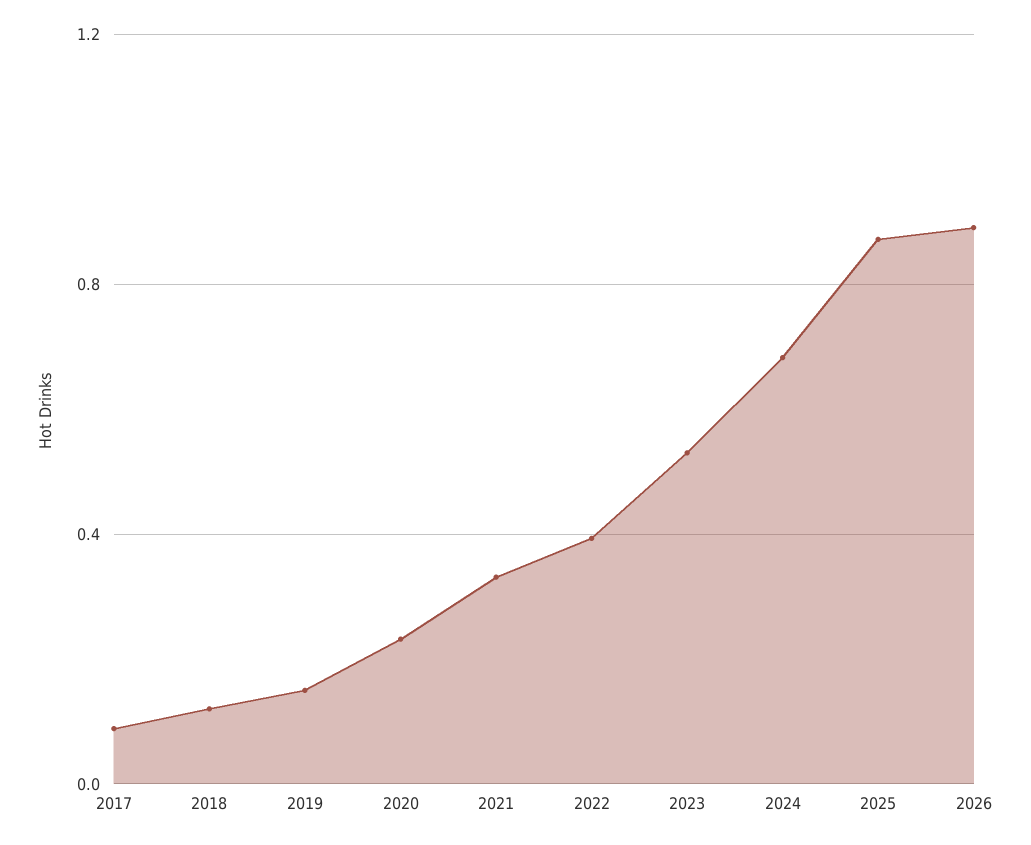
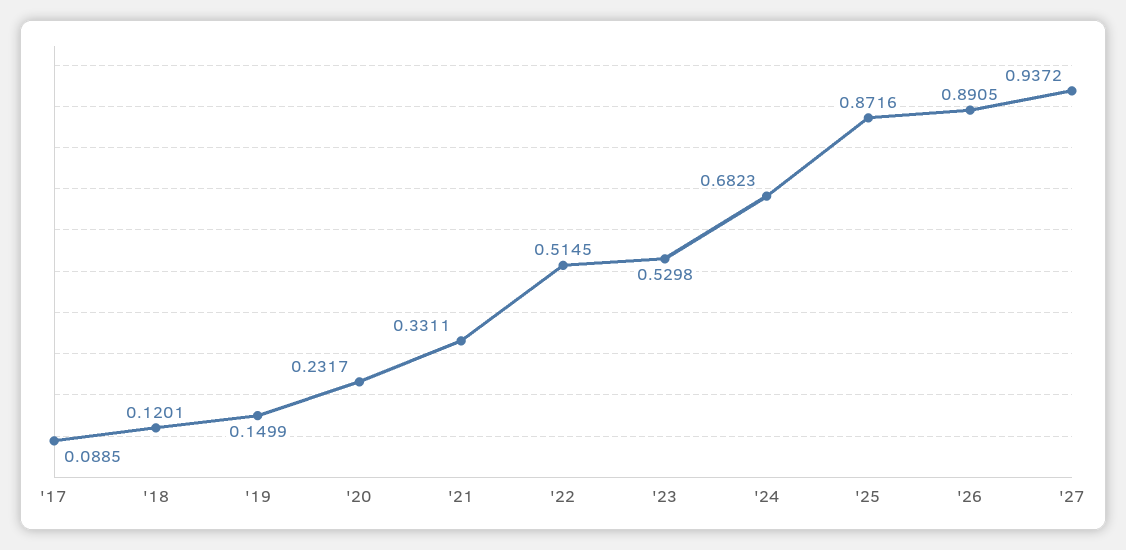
2022: 0.4 -> 0.5145
'27: none -> 0.9372

